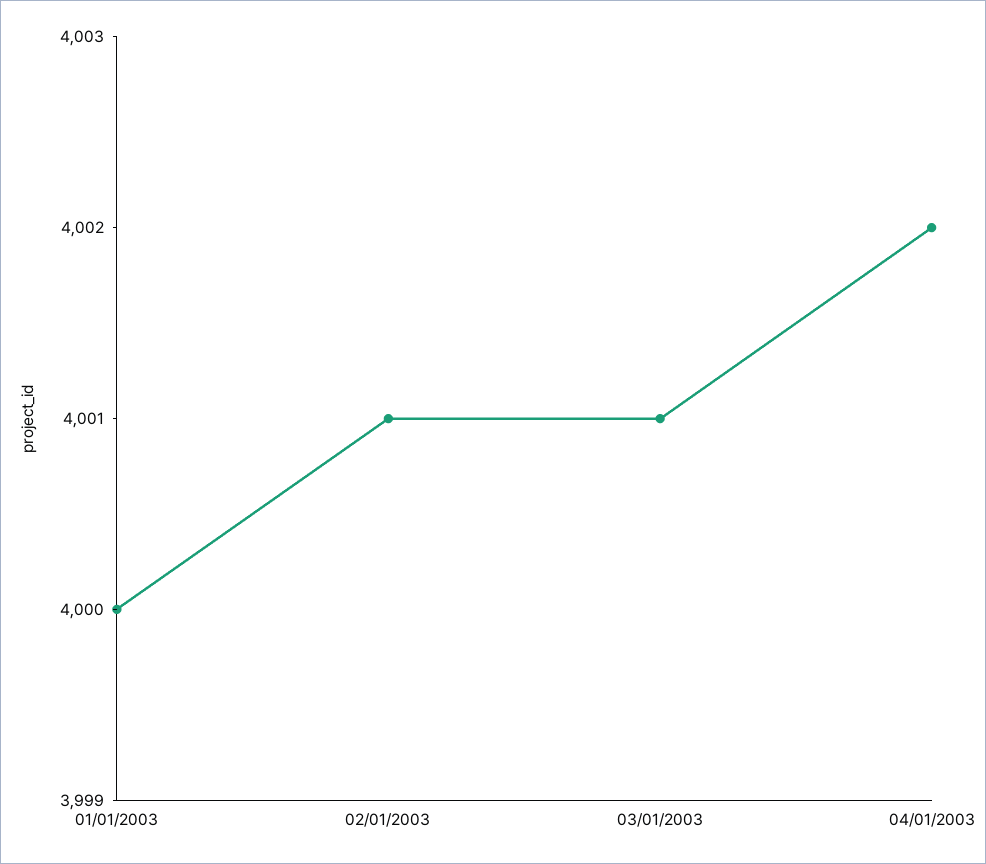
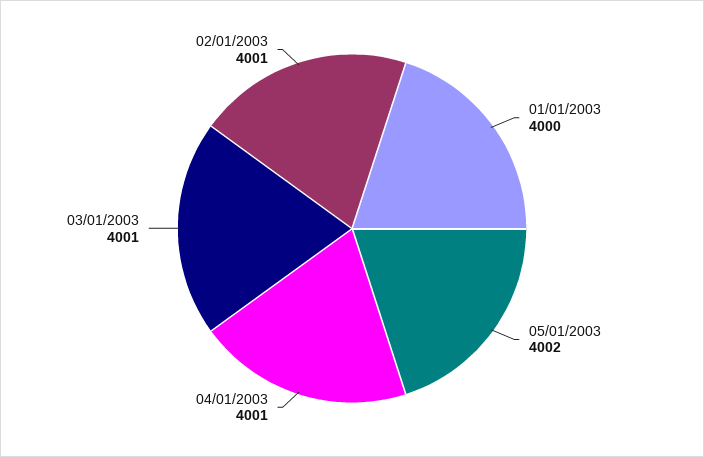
04/01/2003: 4002 -> 4001
05/01/2003: none -> 4002

